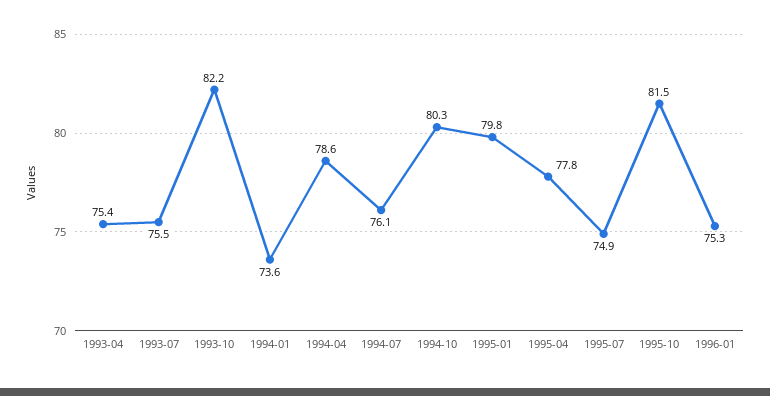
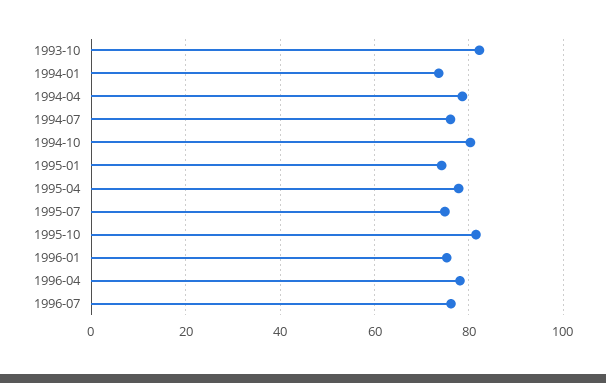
1993-04: 75.4 -> none
1993-07: 75.5 -> none
1995-01: 79.8 -> 74
1996-04: none -> 78
1996-07: none -> 76

